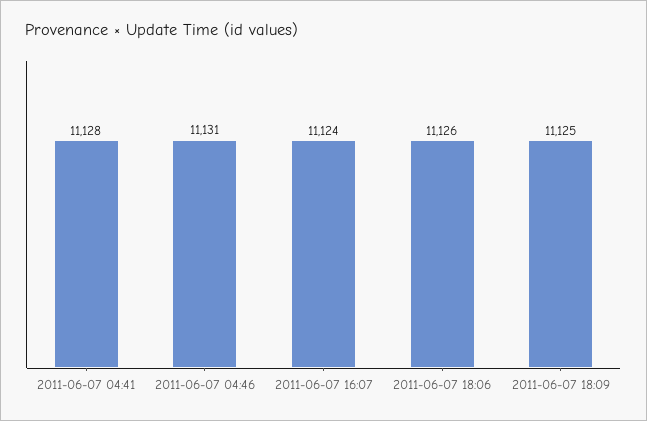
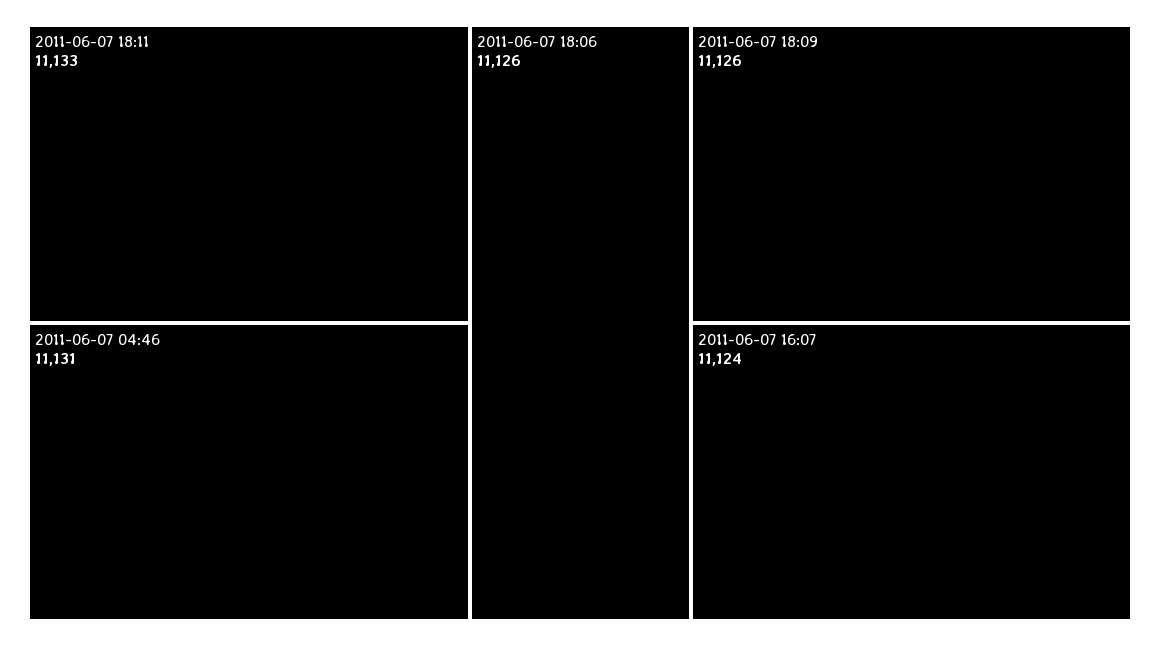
2011-06-07 04:41: 11128 -> none
2011-06-07 18:09: 11125 -> 11126
2011-06-07 18:11: none -> 11133

